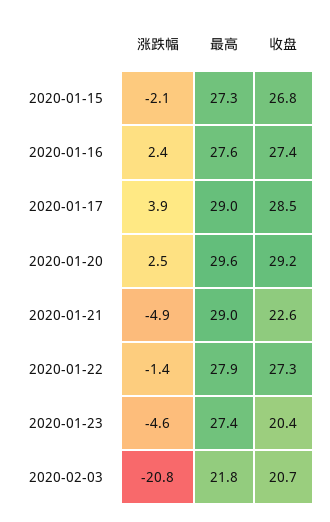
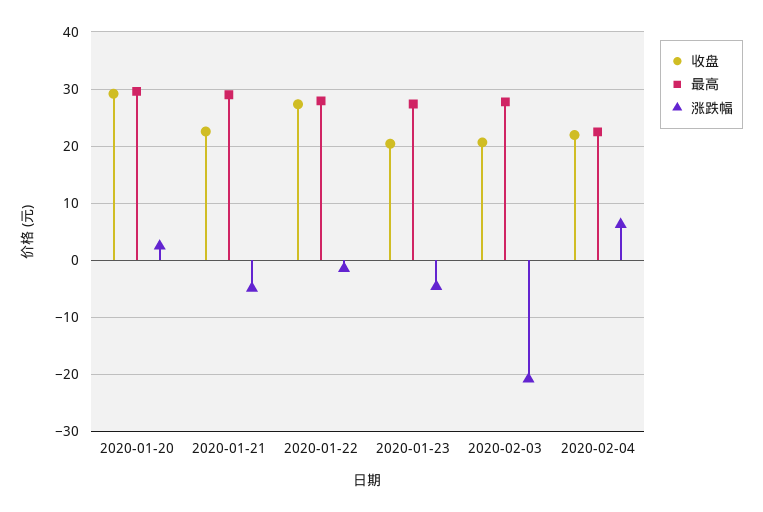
涨跌幅, 2020-01-15: -2.1 -> none
最高, 2020-01-15: 27.3 -> none
收盘, 2020-01-15: 26.8 -> none
涨跌幅, 2020-01-16: 2.4 -> none
最高, 2020-01-16: 27.6 -> none
收盘, 2020-01-16: 27.4 -> none
涨跌幅, 2020-01-17: 3.9 -> none
最高, 2020-01-17: 29 -> none
收盘, 2020-01-17: 28.5 -> none
最高, 2020-02-03: 21.8 -> 28
收盘, 2020-02-04: none -> 22
最高, 2020-02-04: none -> 22
涨跌幅, 2020-02-04: none -> 6

